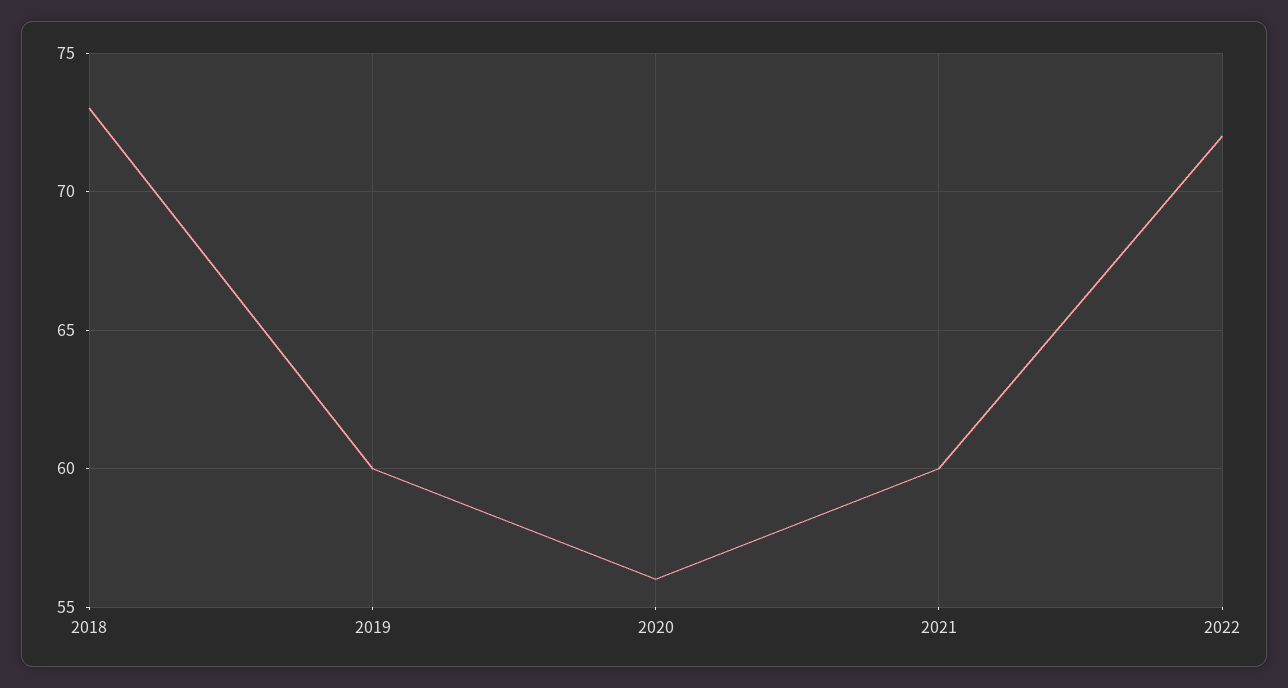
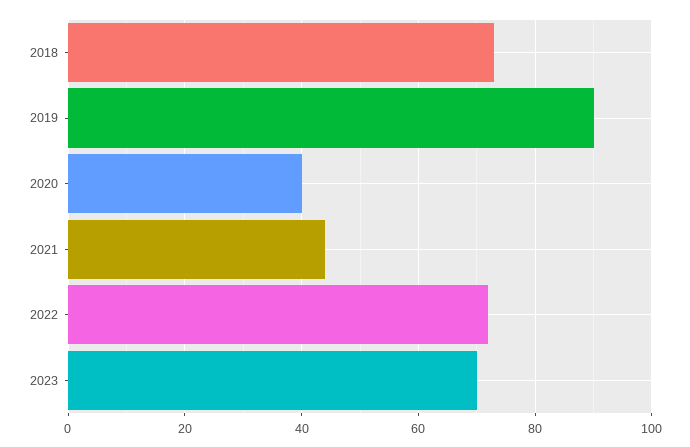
2019: 60 -> 90
2020: 56 -> 40
2021: 60 -> 45
2023: none -> 70

